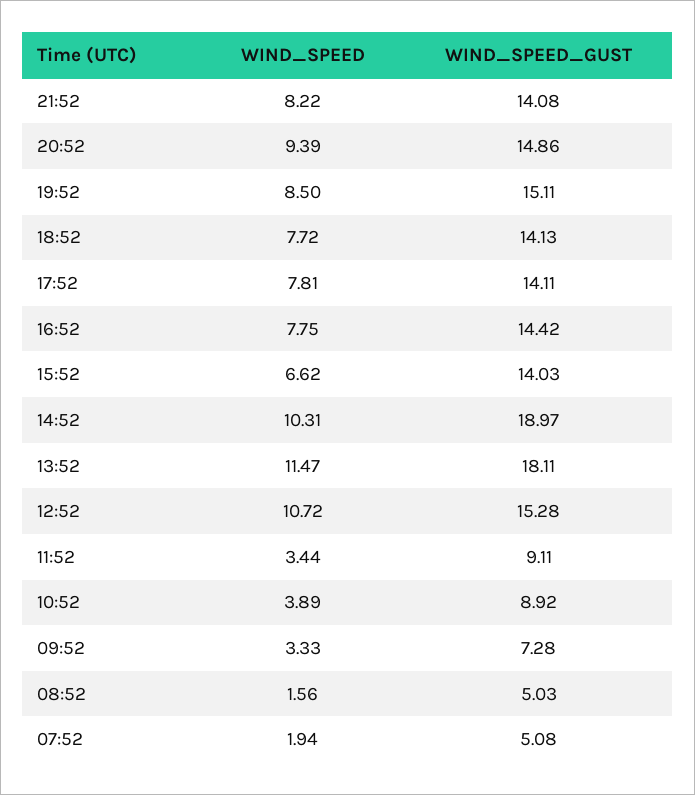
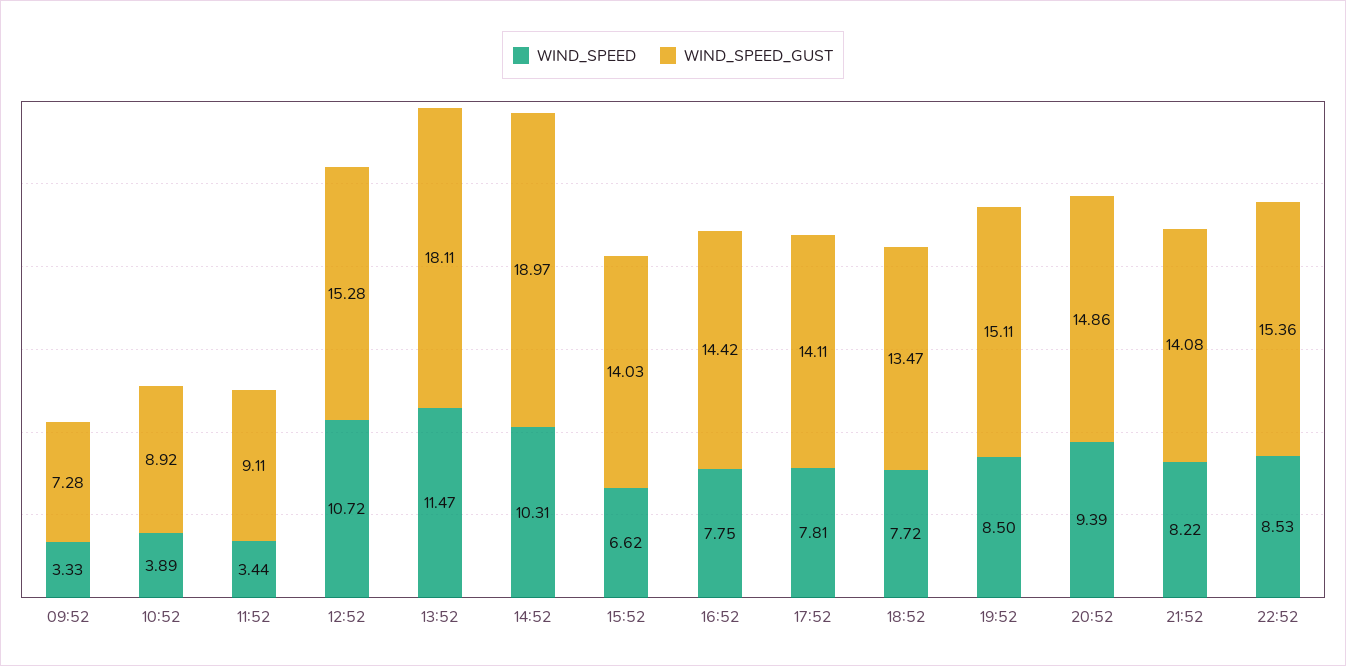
WIND_SPEED_GUST, 18:52: 14.13 -> 13.47
WIND_SPEED, 08:52: 1.56 -> none
WIND_SPEED_GUST, 08:52: 5.03 -> none
WIND_SPEED, 07:52: 1.94 -> none
WIND_SPEED_GUST, 07:52: 5.08 -> none
WIND_SPEED, 22:52: none -> 8.53
WIND_SPEED_GUST, 22:52: none -> 15.36

